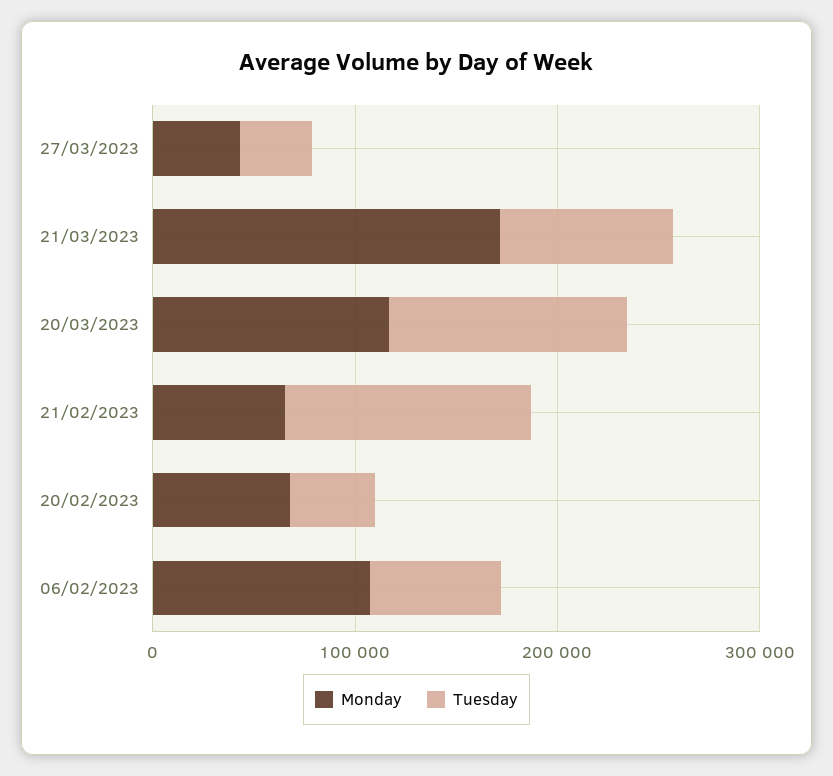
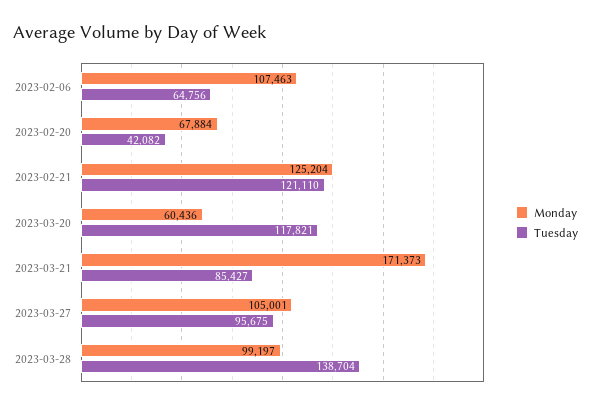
Monday, 27/03/2023: 40000 -> 105001
Tuesday, 27/03/2023: 40000 -> 95675
Monday, 20/03/2023: 120000 -> 60436
Monday, 21/02/2023: 60000 -> 125204
Monday, 2023-03-28: none -> 99197
Tuesday, 2023-03-28: none -> 138704

